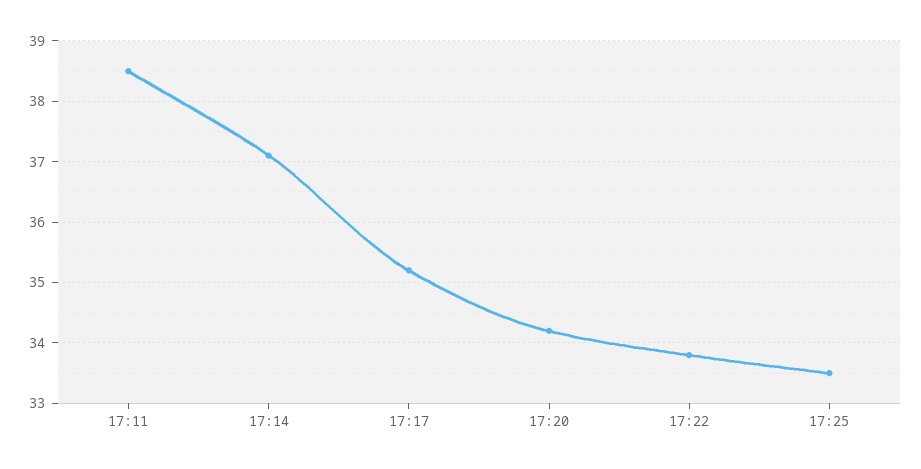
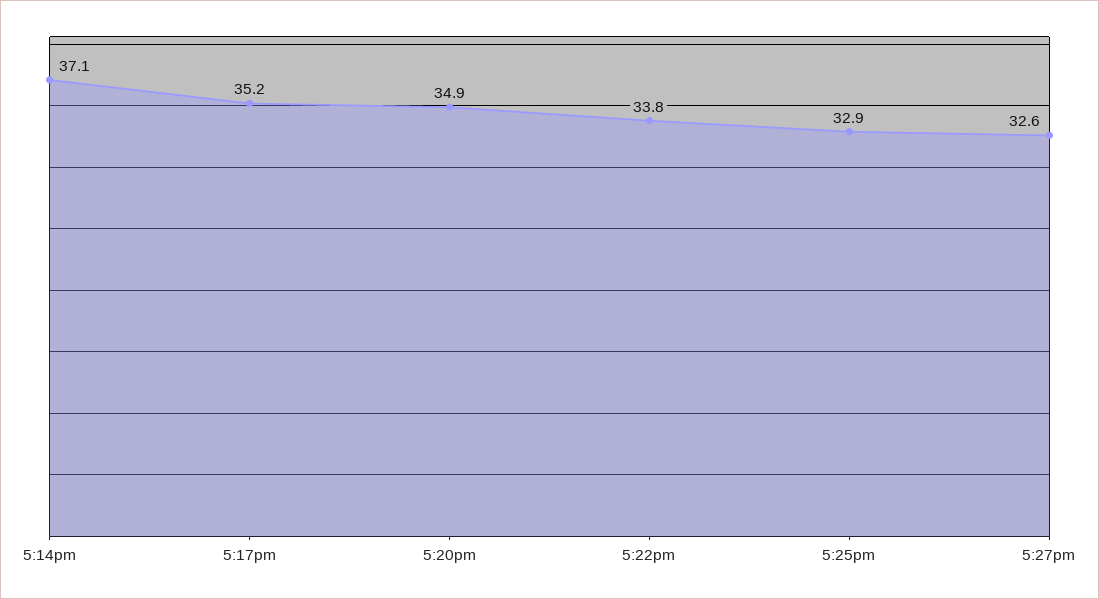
17:11: 38.5 -> none
17:20: 34.2 -> 34.9
17:25: 33.5 -> 32.9
5:27pm: none -> 32.6

